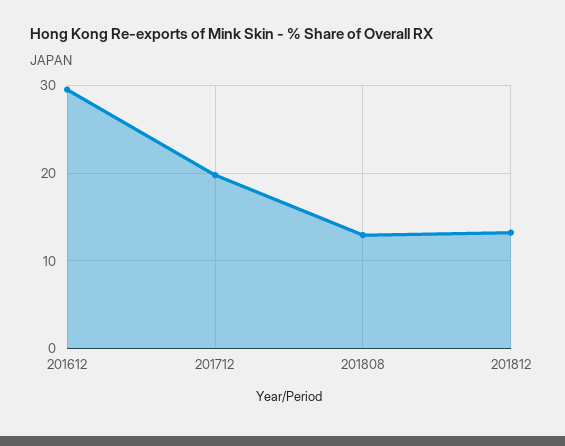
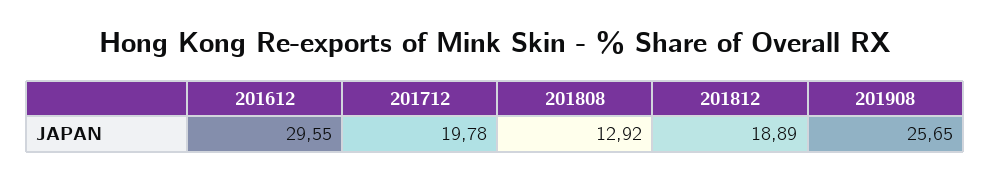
201812: 13 -> 18.89
201908: none -> 25.65

